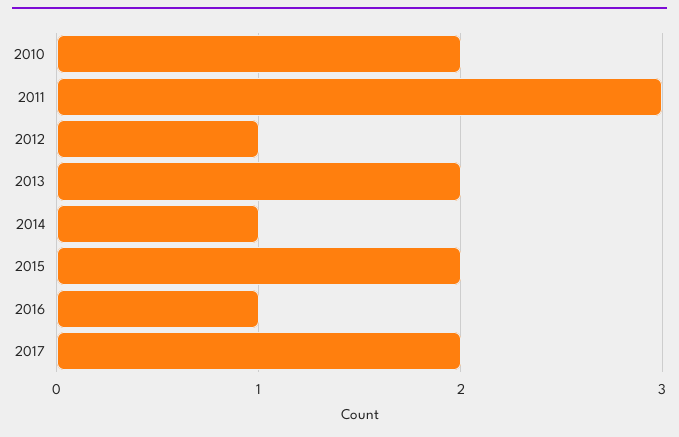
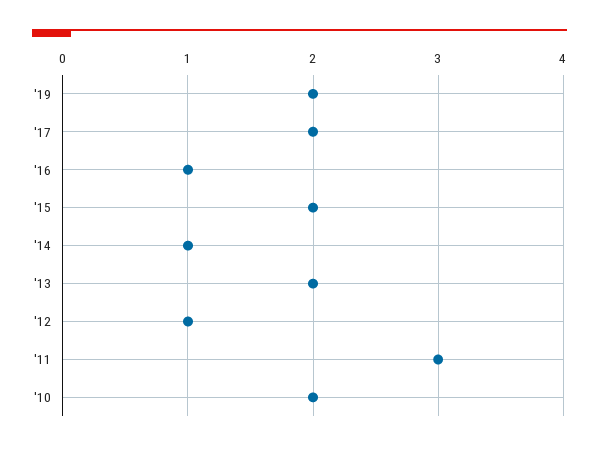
'19: none -> 2

